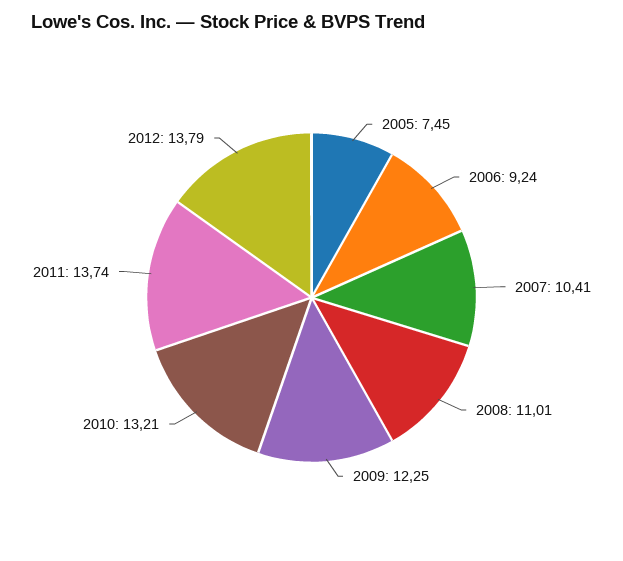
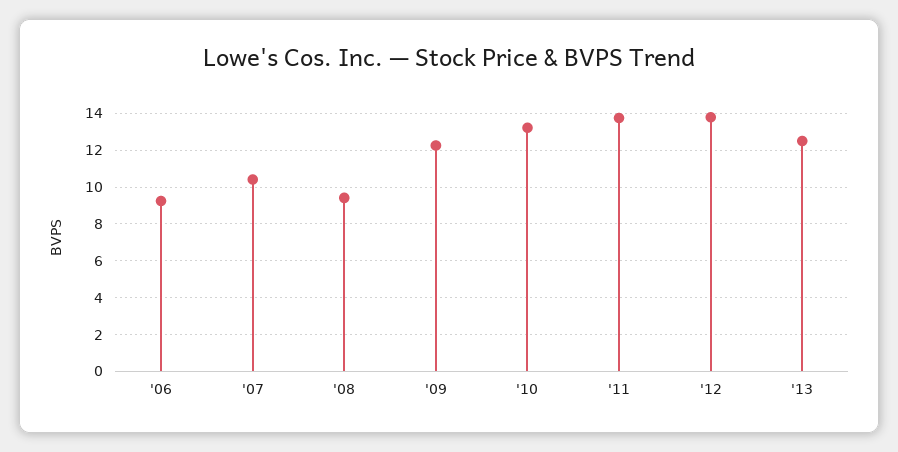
2005: 7.45 -> none
2008: 11.01 -> 9.5
'13: none -> 12.5

